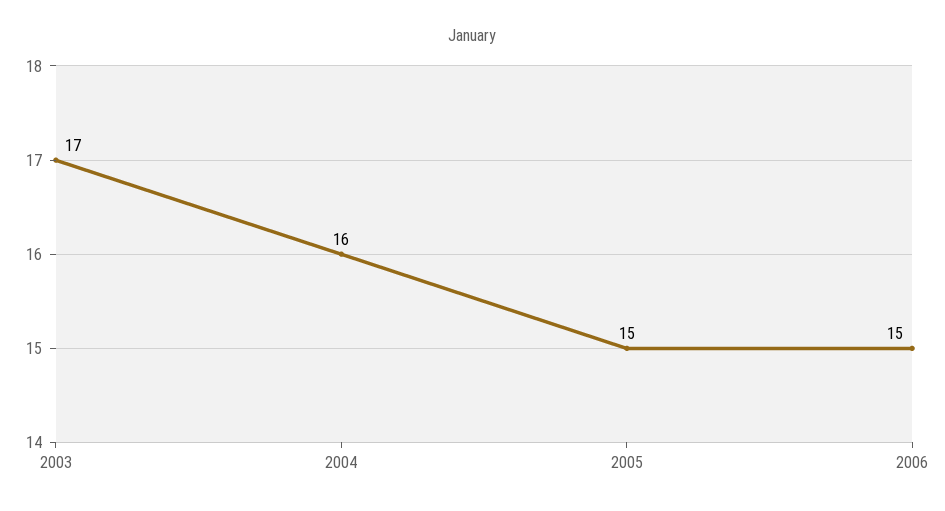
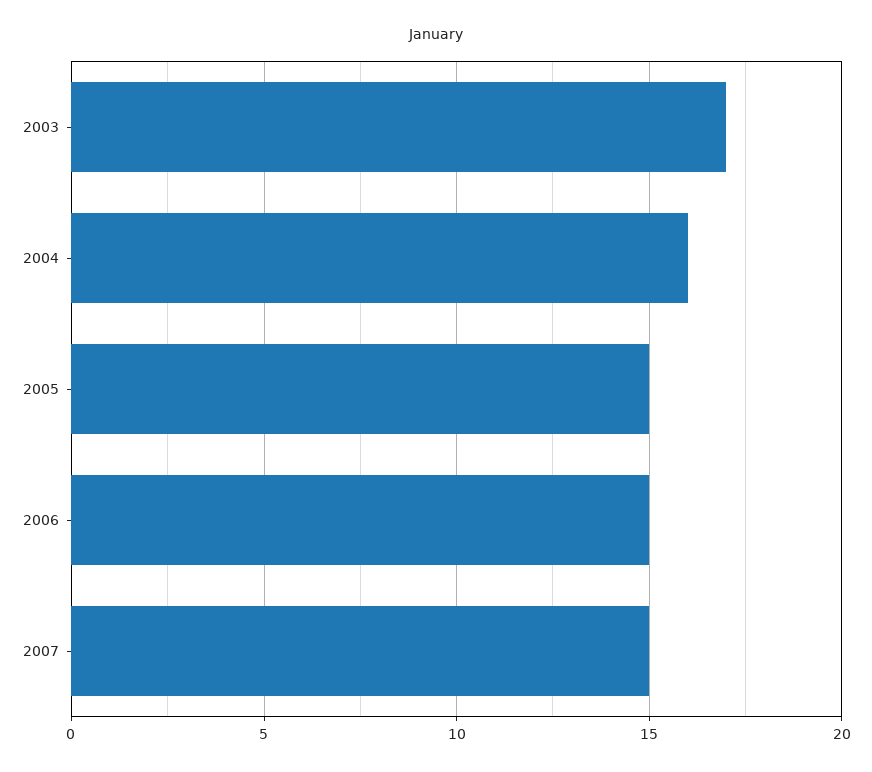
2007: none -> 15

